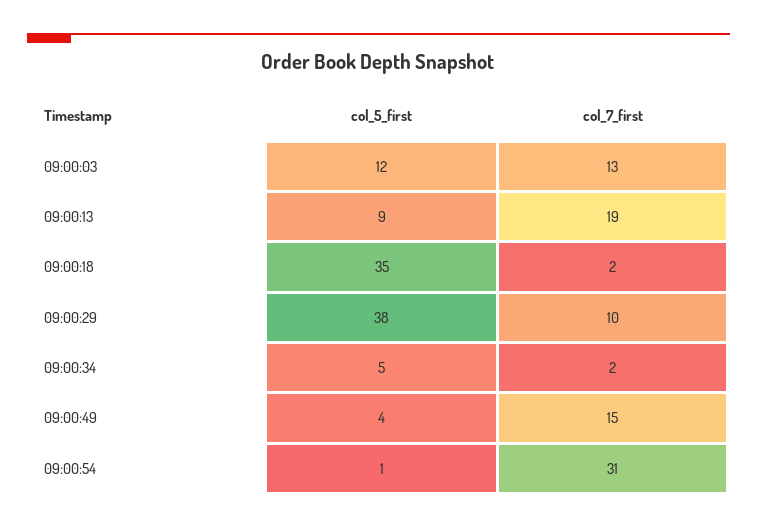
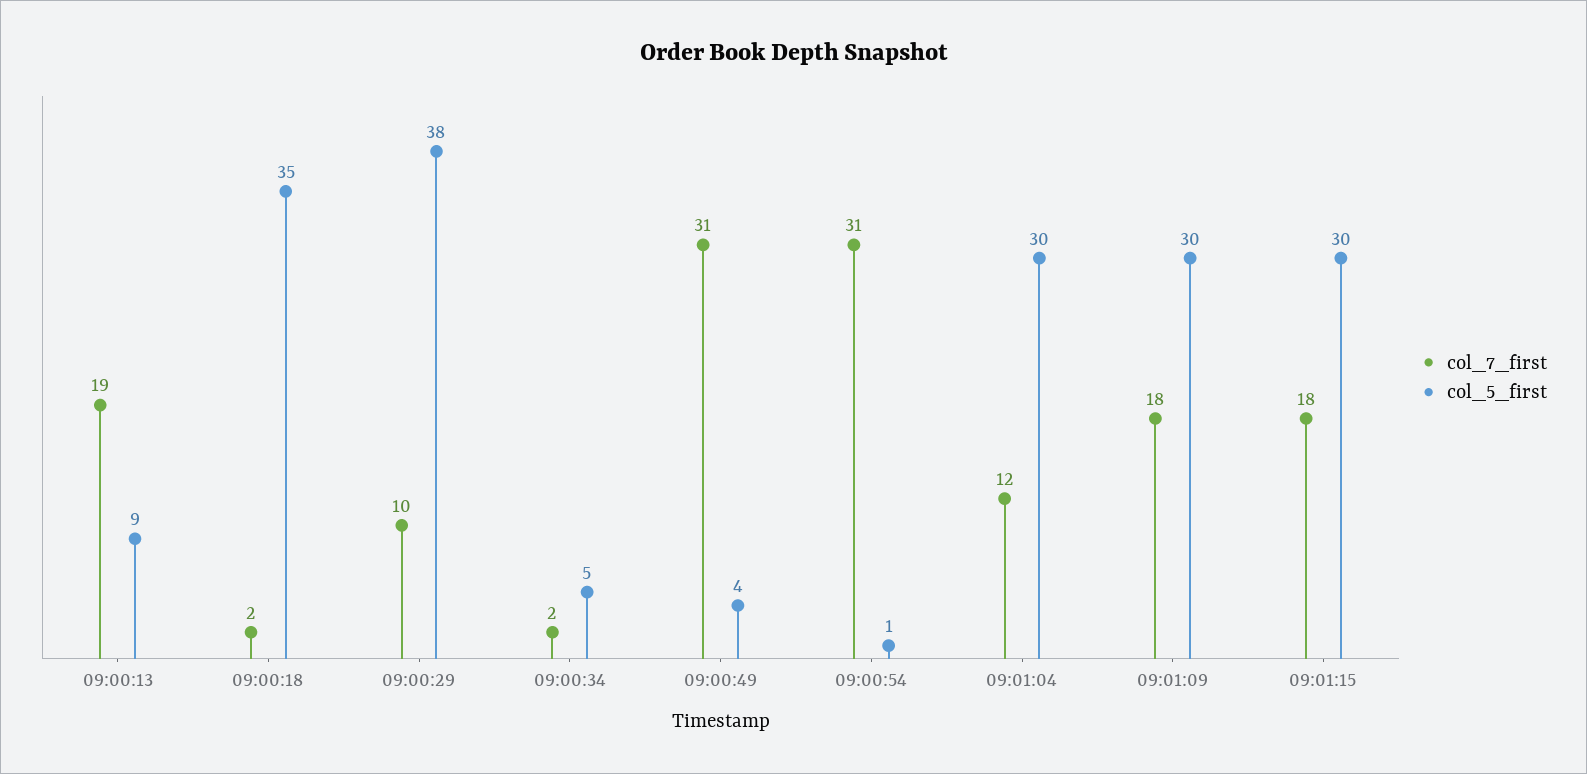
col_5_first, 09:00:03: 12 -> none
col_7_first, 09:00:03: 13 -> none
col_7_first, 09:00:49: 15 -> 31
col_7_first, 09:01:04: none -> 12
col_5_first, 09:01:04: none -> 30
col_7_first, 09:01:09: none -> 18
col_5_first, 09:01:09: none -> 30
col_7_first, 09:01:15: none -> 18
col_5_first, 09:01:15: none -> 30

